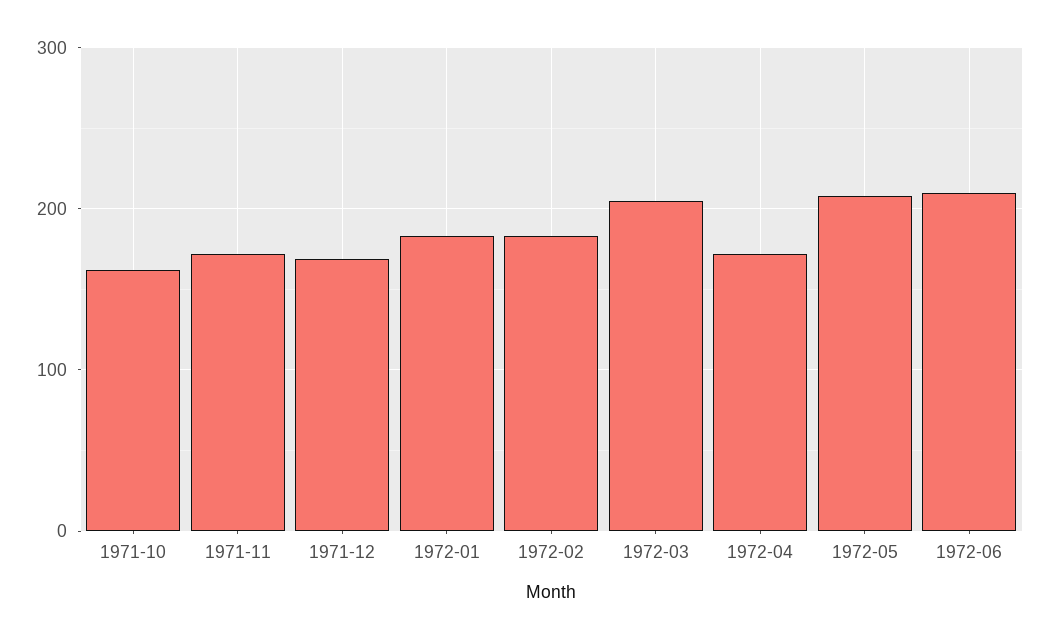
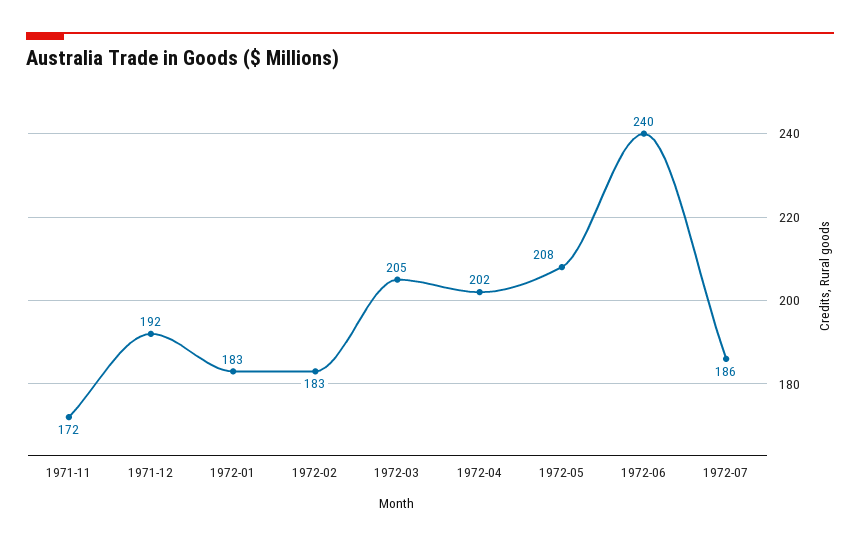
1971-10: 160 -> none
1971-12: 170 -> 192
1972-04: 170 -> 202
1972-06: 210 -> 240
1972-07: none -> 186

